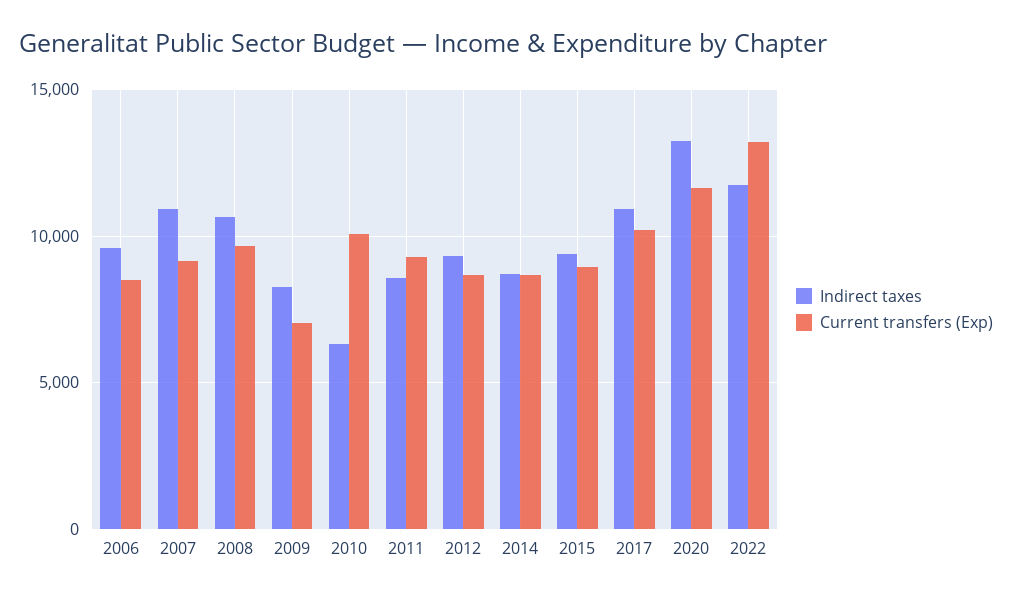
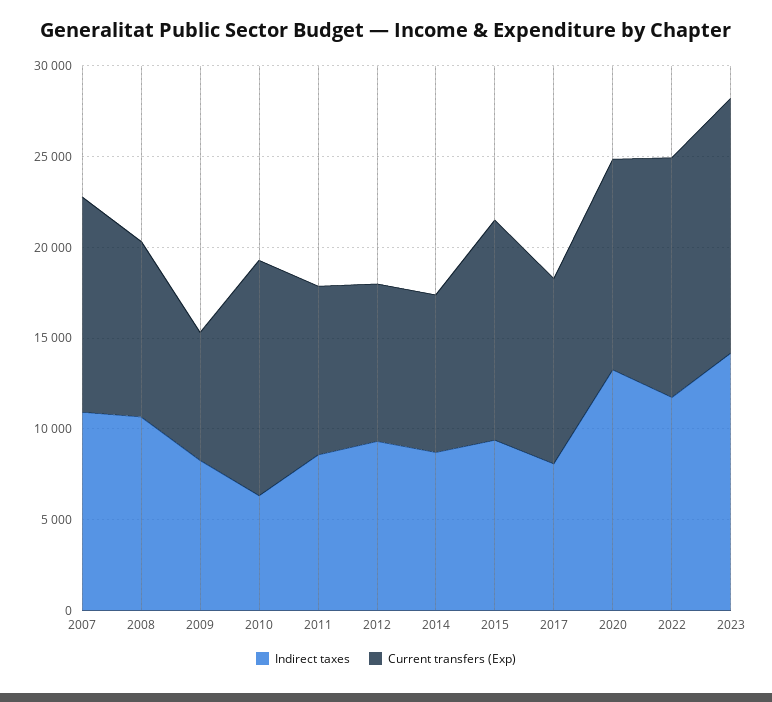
Indirect taxes, 2006: 9500 -> none
Current transfers (Exp), 2006: 8500 -> none
Current transfers (Exp), 2007: 9000 -> 12000
Current transfers (Exp), 2010: 10000 -> 13000
Current transfers (Exp), 2015: 9000 -> 12000
Indirect taxes, 2017: 11000 -> 8000
Indirect taxes, 2023: none -> 14000
Current transfers (Exp), 2023: none -> 14000

